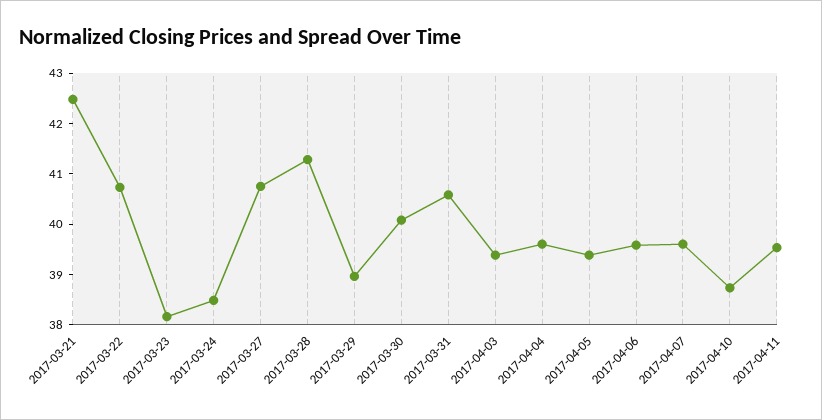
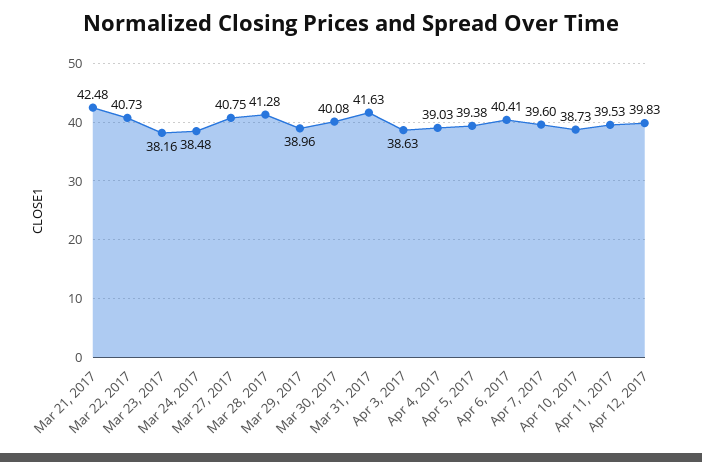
2017-03-31: 40.6 -> 41.63
2017-04-03: 39.4 -> 38.63
2017-04-04: 39.6 -> 39.03
2017-04-06: 39.6 -> 40.41
Apr 12, 2017: none -> 39.83

